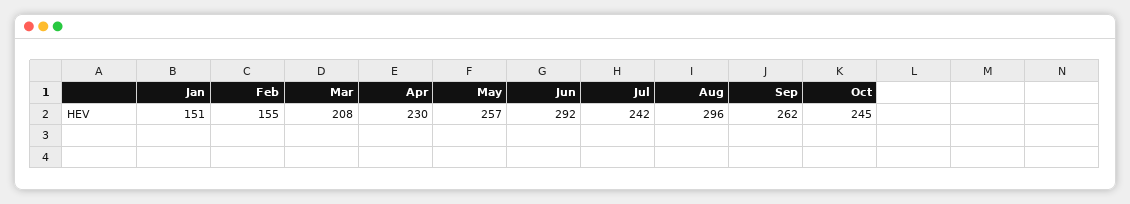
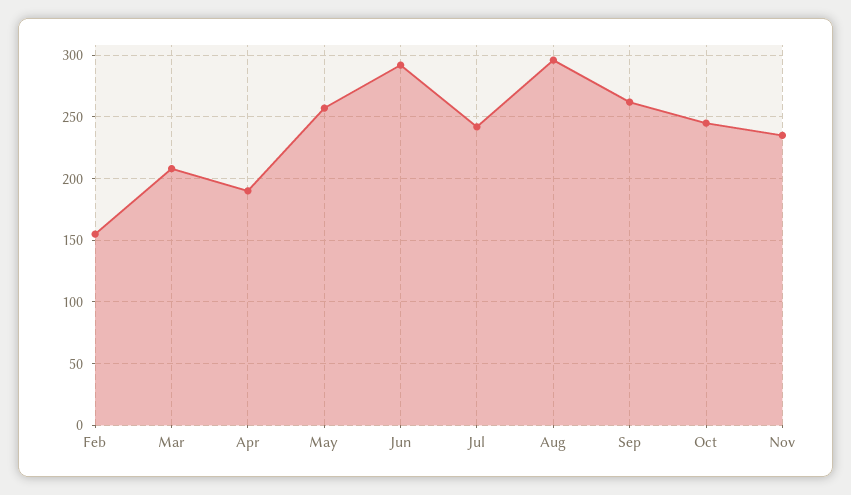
Jan: 151 -> none
Apr: 230 -> 190
Nov: none -> 235

